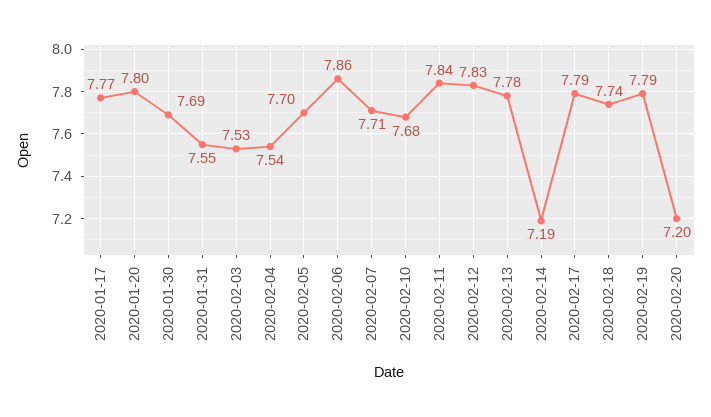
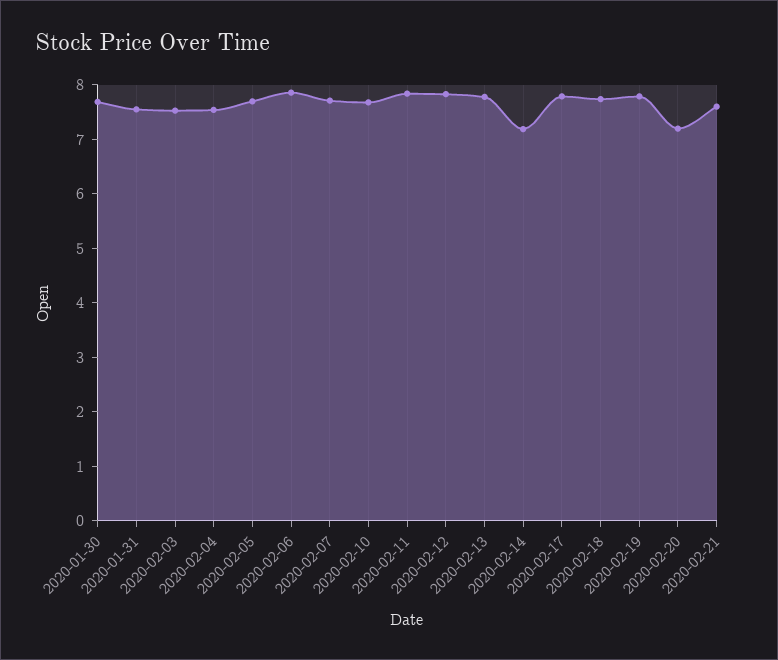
2020-01-17: 7.77 -> none
2020-01-20: 7.8 -> none
2020-02-21: none -> 7.6

